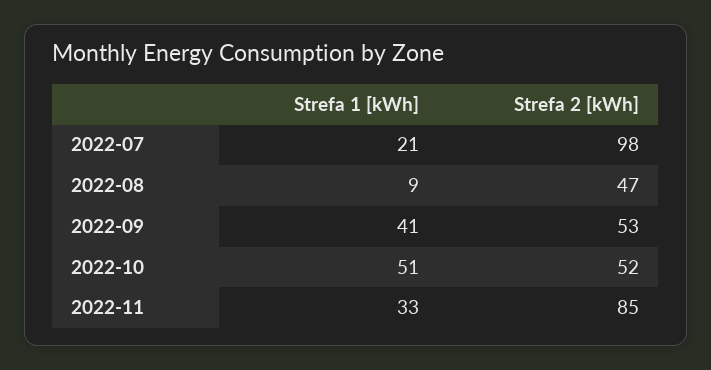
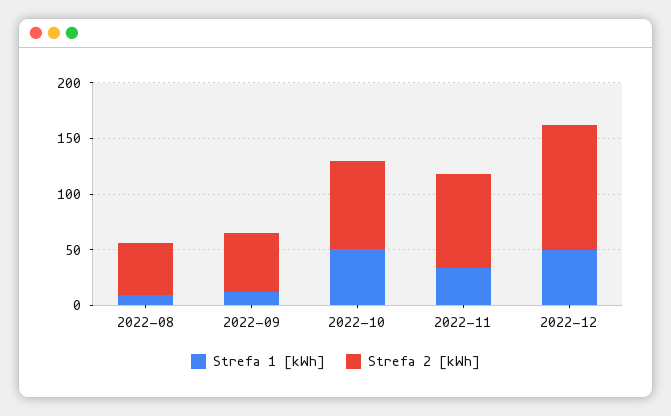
Strefa 1 [kWh], 2022-07: 21 -> none
Strefa 2 [kWh], 2022-07: 98 -> none
Strefa 1 [kWh], 2022-09: 41 -> 10
Strefa 2 [kWh], 2022-10: 52 -> 80
Strefa 1 [kWh], 2022-12: none -> 50
Strefa 2 [kWh], 2022-12: none -> 110

